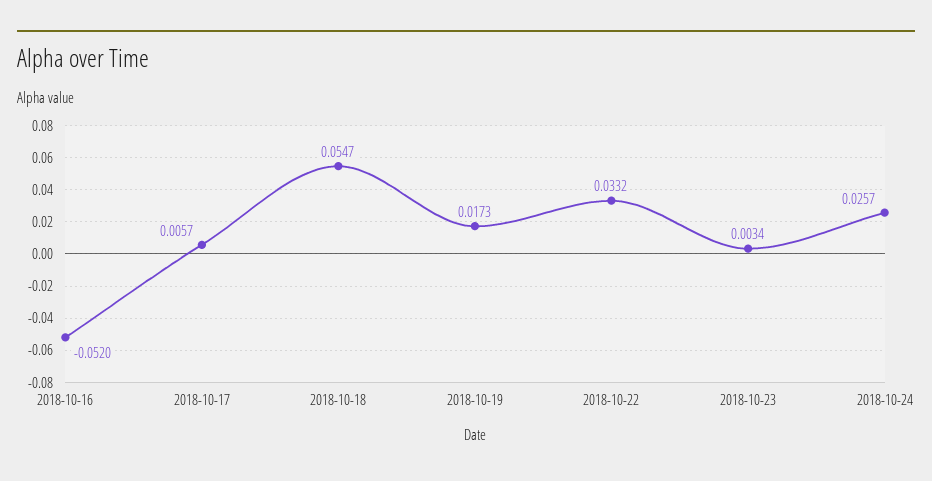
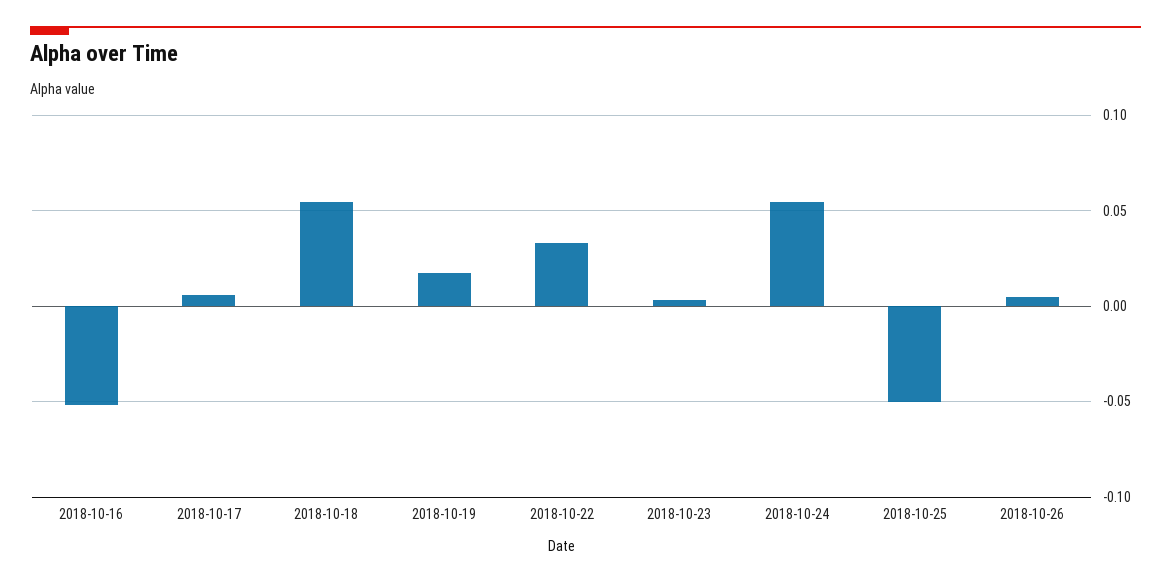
2018-10-24: 0.0257 -> 0.055
2018-10-25: none -> -0.05
2018-10-26: none -> 0.005

